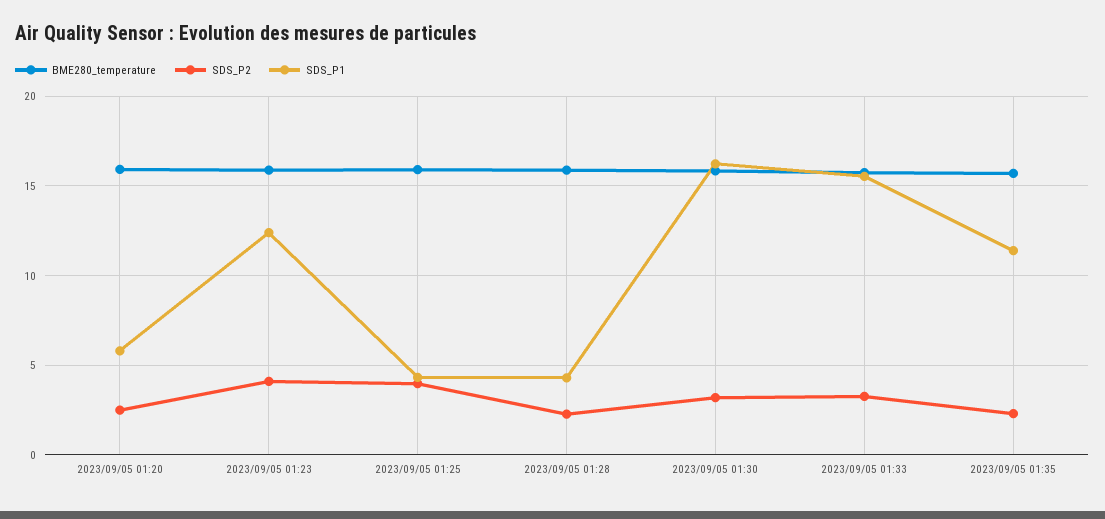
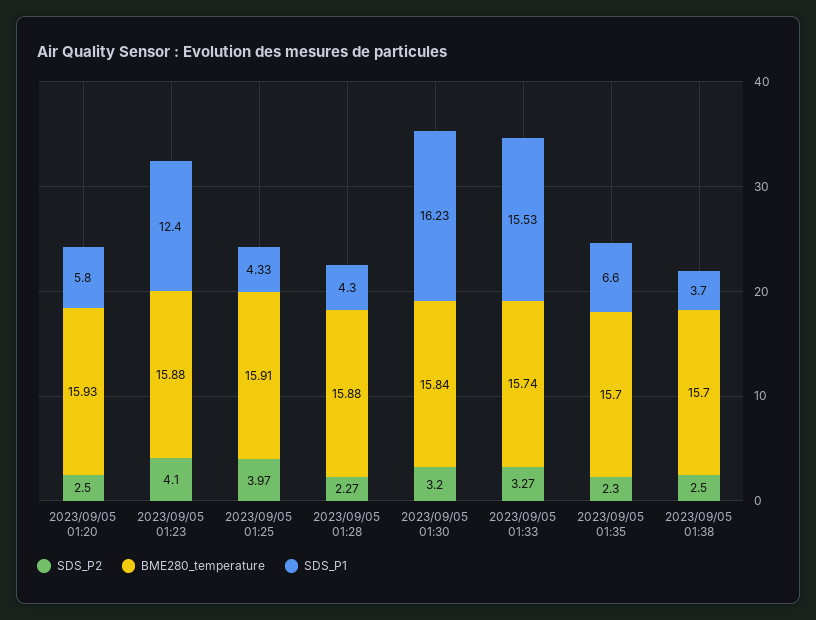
SDS_P1, 2023/09/05 01:35: 11.5 -> 6.6
SDS_P2, 2023/09/05 01:38: none -> 2.5
BME280_temperature, 2023/09/05 01:38: none -> 15.7
SDS_P1, 2023/09/05 01:38: none -> 3.7

